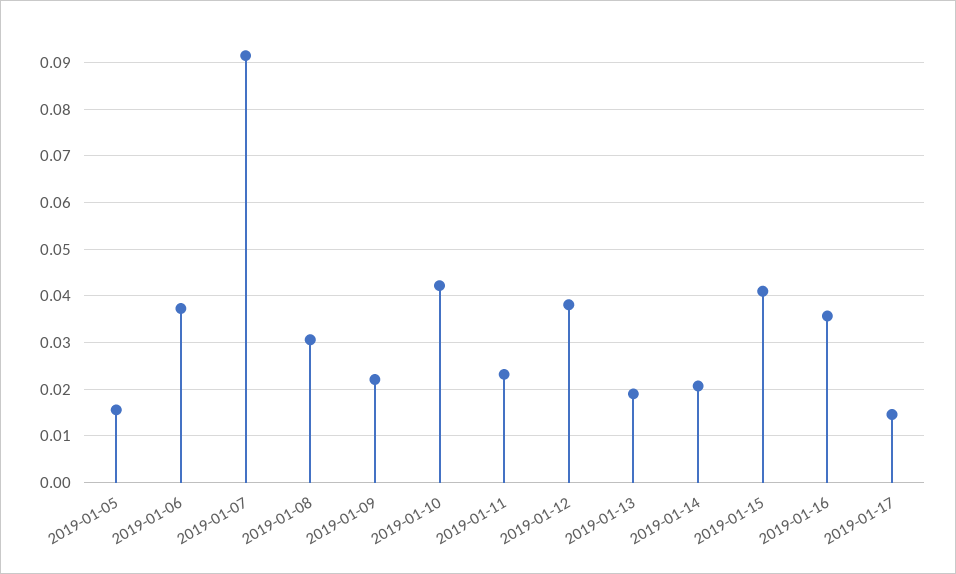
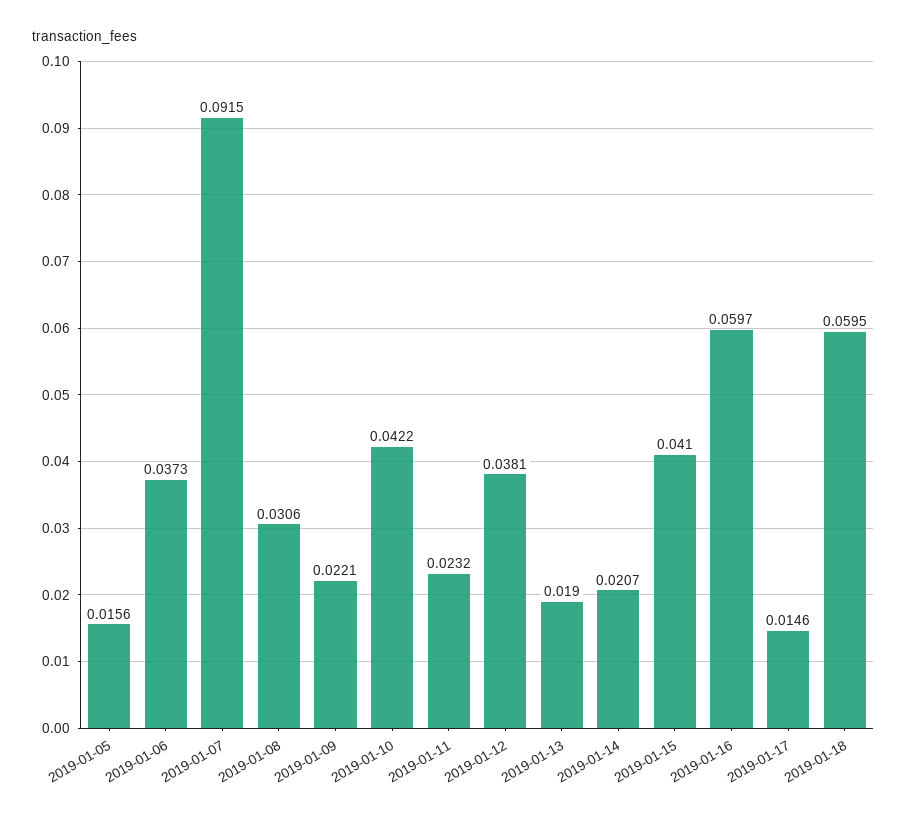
2019-01-16: 0.036 -> 0.0597
2019-01-18: none -> 0.0595

